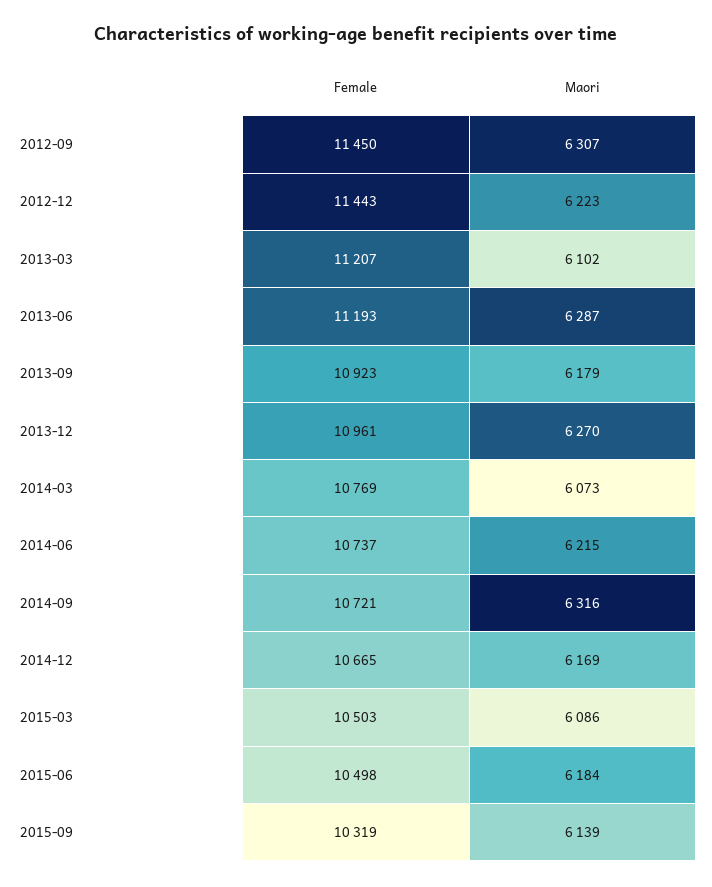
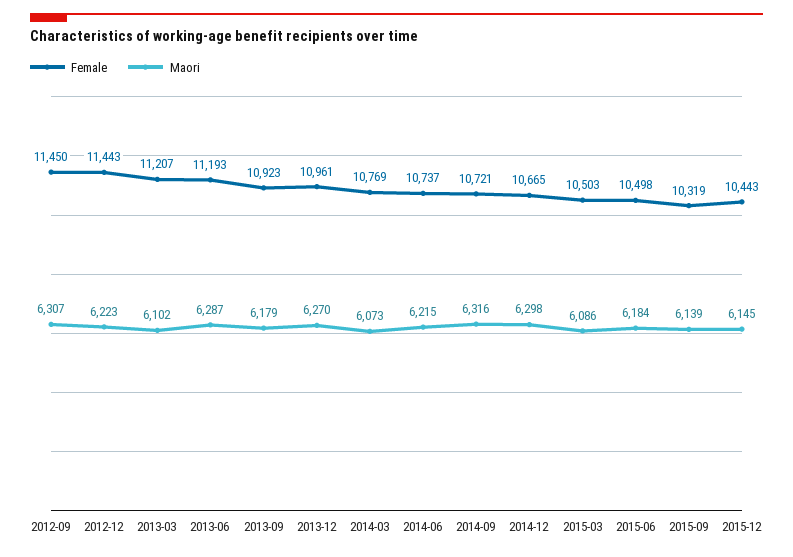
Maori, 2014-12: 6169 -> 6298
Female, 2015-12: none -> 10443
Maori, 2015-12: none -> 6145

